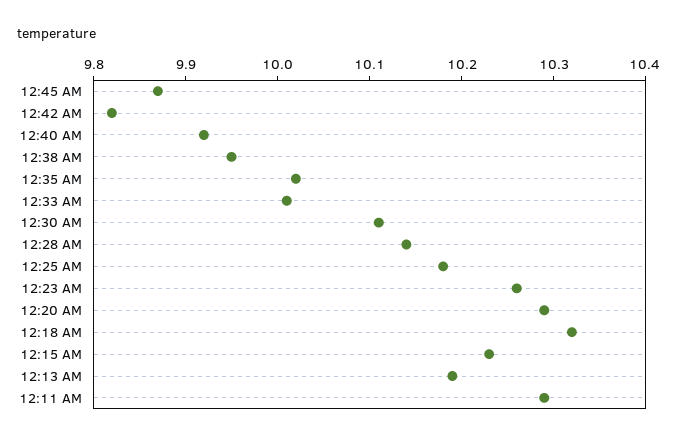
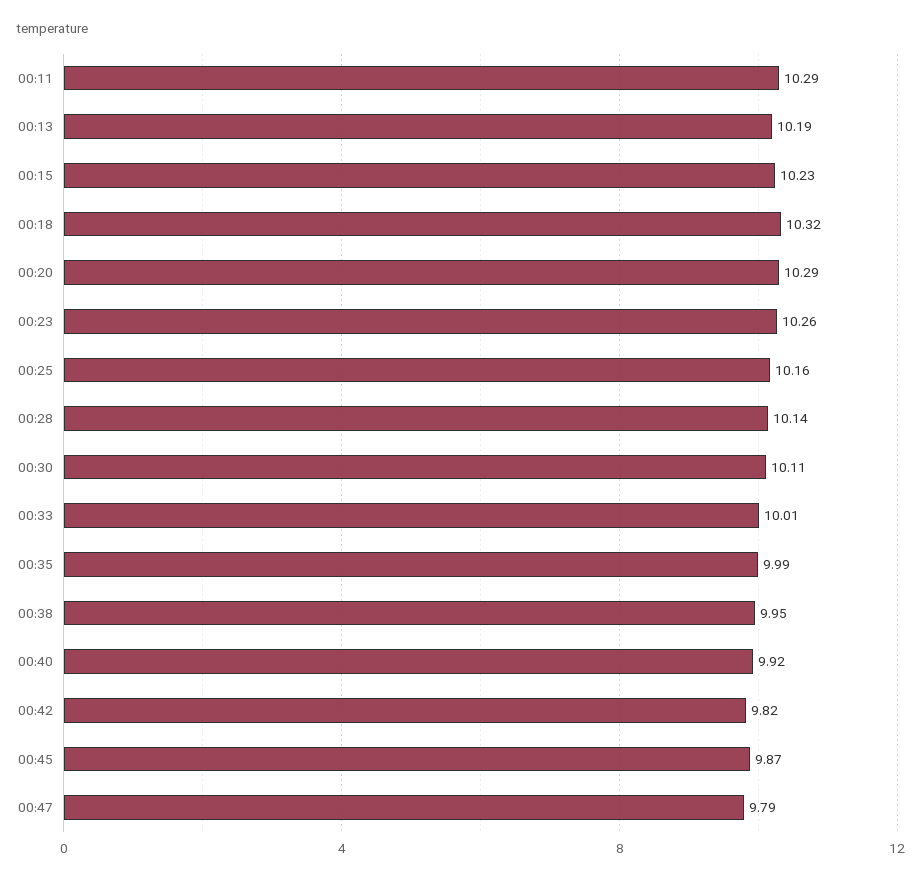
12:35 AM: 10.02 -> 9.99
12:25 AM: 10.18 -> 10.16
00:47: none -> 9.79

